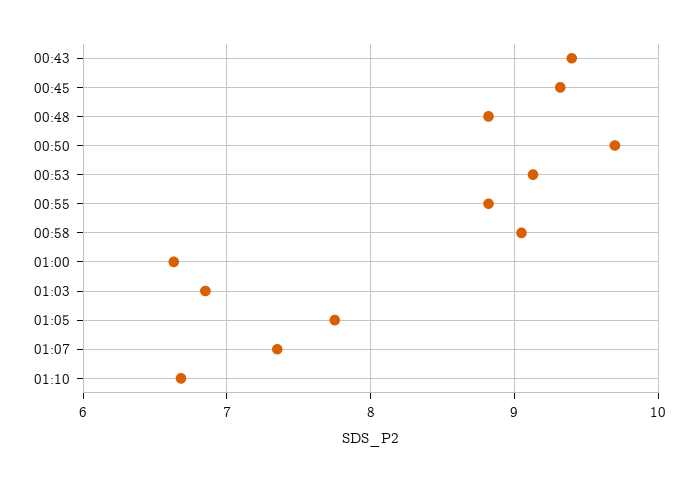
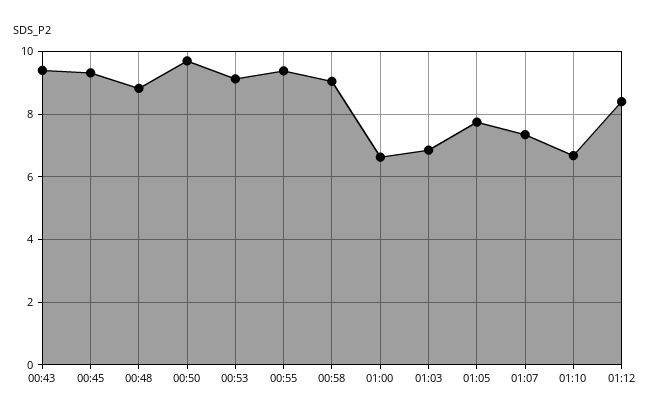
00:55: 8.8 -> 9.4
01:12: none -> 8.4

